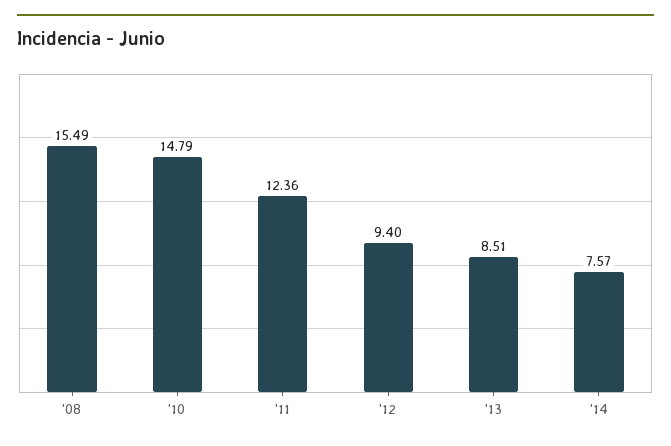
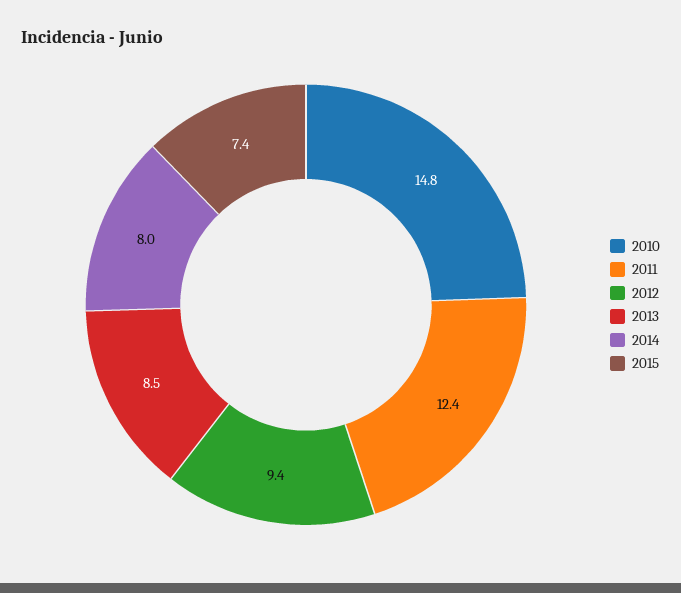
'08: 15.49 -> none
'14: 7.57 -> 8
2015: none -> 7.4

